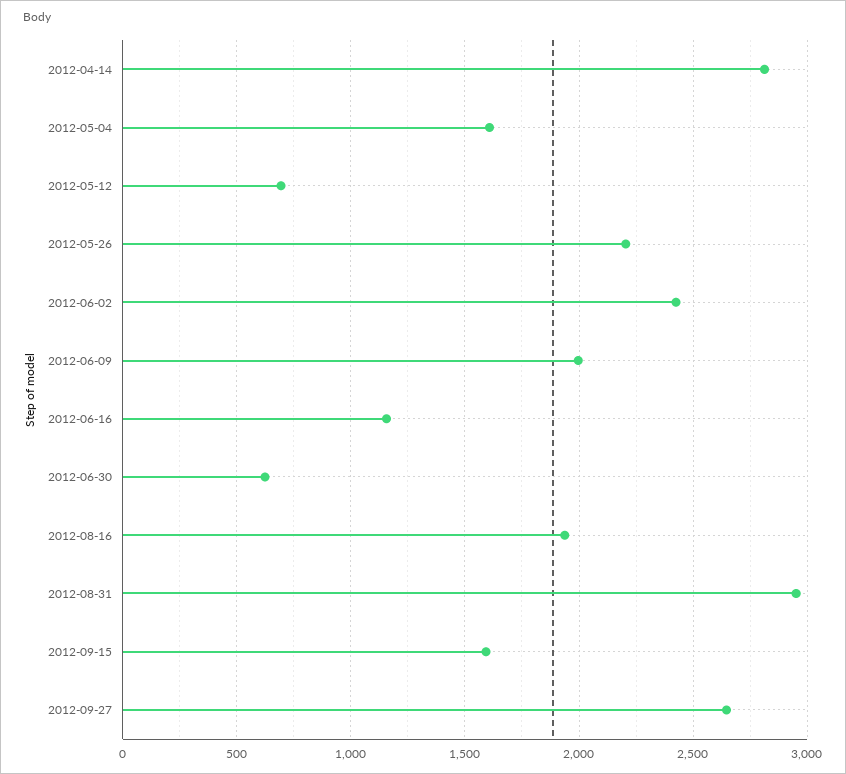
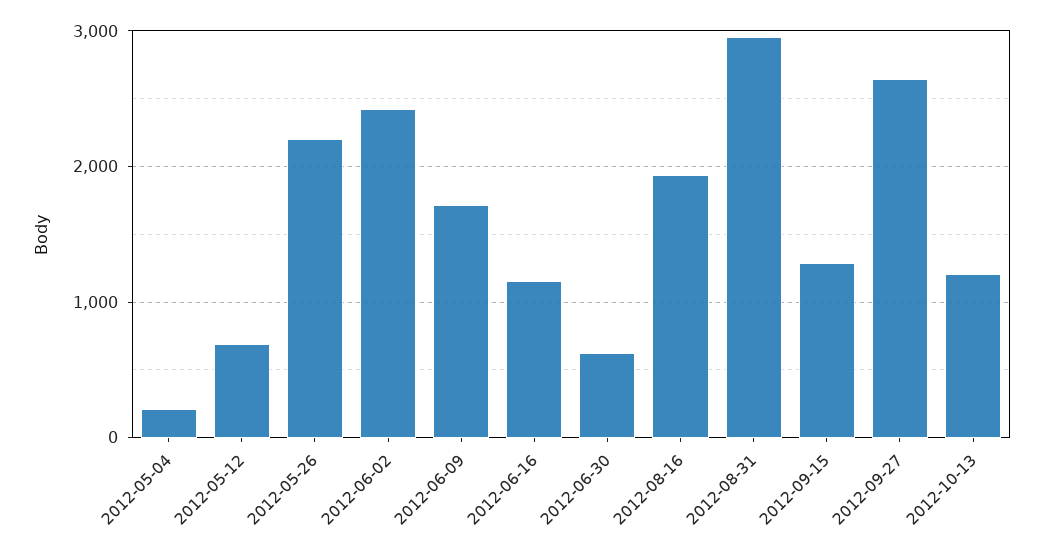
2012-04-14: 2800 -> none
2012-05-04: 1600 -> 200
2012-06-09: 2000 -> 1700
2012-09-15: 1600 -> 1300
2012-10-13: none -> 1200

